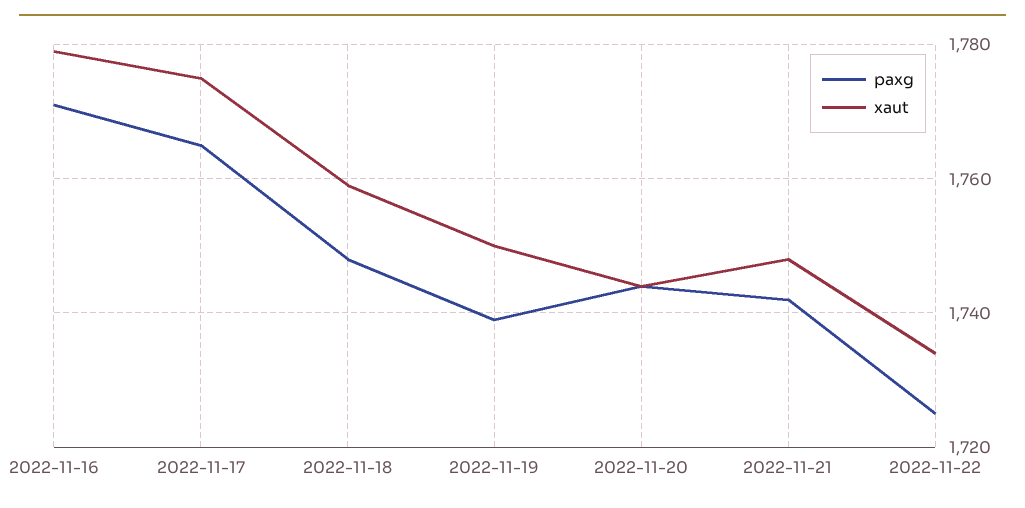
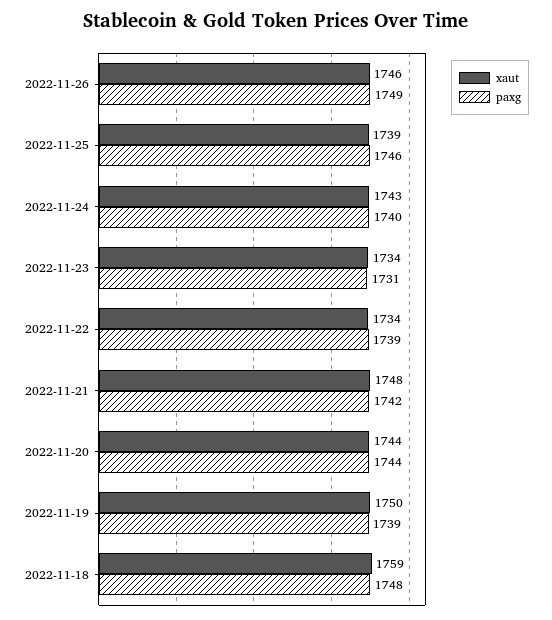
paxg, 2022-11-16: 1770 -> none
xaut, 2022-11-16: 1780 -> none
paxg, 2022-11-17: 1765 -> none
xaut, 2022-11-17: 1775 -> none
paxg, 2022-11-22: 1725 -> 1739
xaut, 2022-11-26: none -> 1746
paxg, 2022-11-26: none -> 1749
xaut, 2022-11-25: none -> 1739
paxg, 2022-11-25: none -> 1746
xaut, 2022-11-24: none -> 1743
paxg, 2022-11-24: none -> 1740
xaut, 2022-11-23: none -> 1734
paxg, 2022-11-23: none -> 1731

